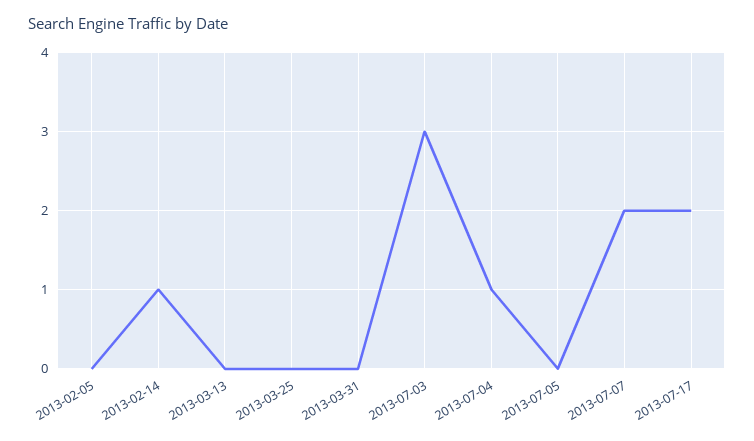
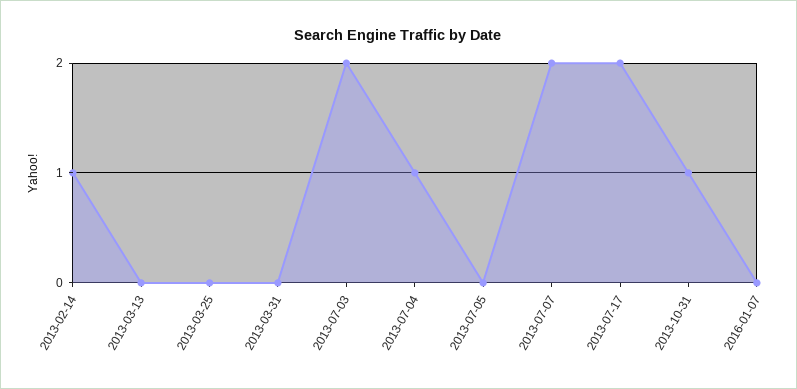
2013-02-05: 0 -> none
2013-07-03: 3 -> 2
2013-10-31: none -> 1
2016-01-07: none -> 0

